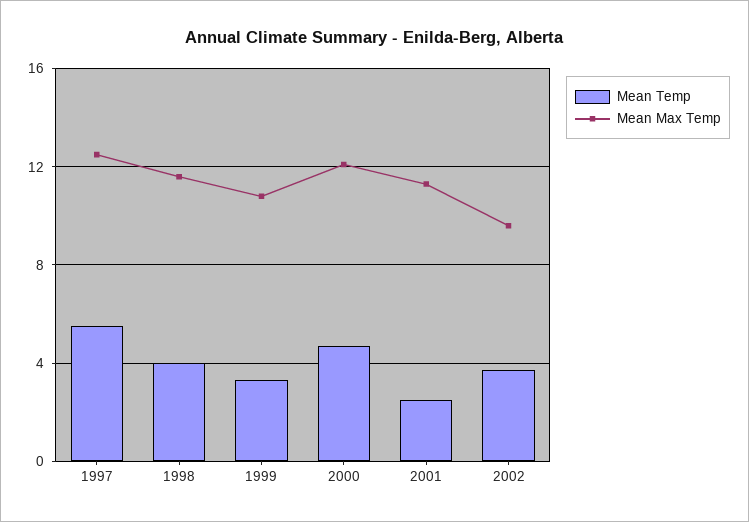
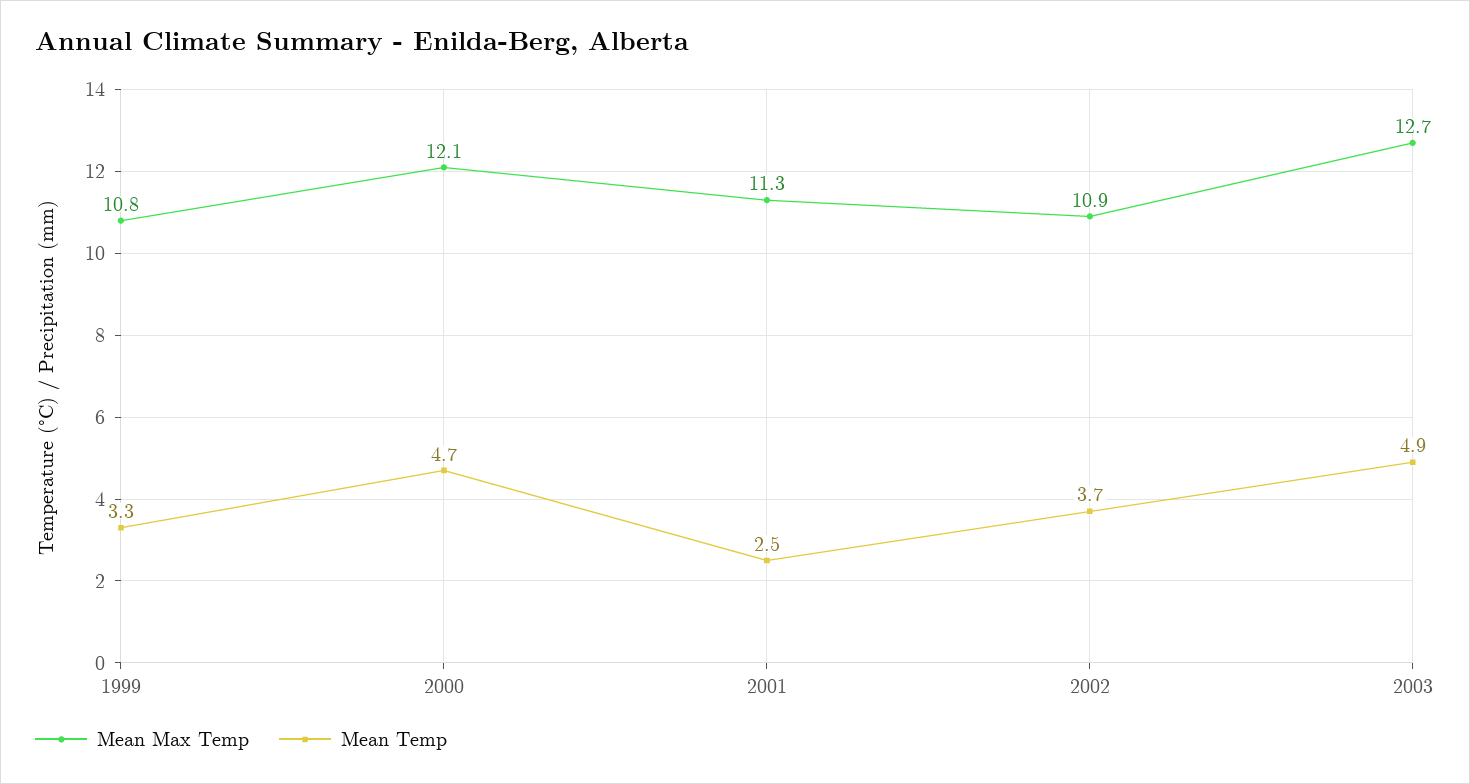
Mean Temp, 1997: 5.5 -> none
Mean Max Temp, 1997: 12.5 -> none
Mean Temp, 1998: 4 -> none
Mean Max Temp, 1998: 11.5 -> none
Mean Max Temp, 2002: 9.5 -> 10.9
Mean Max Temp, 2003: none -> 12.7
Mean Temp, 2003: none -> 4.9

